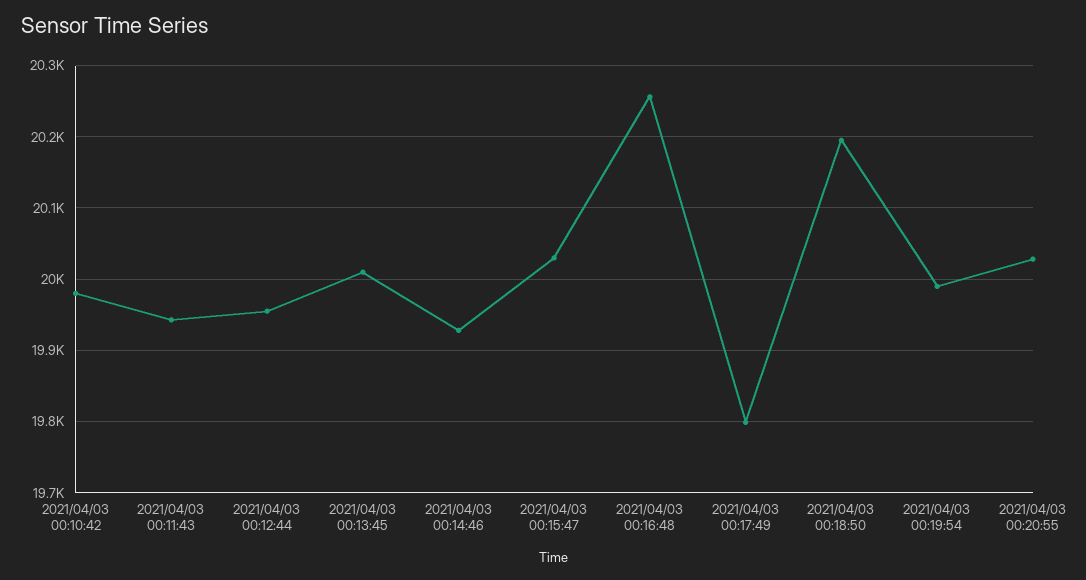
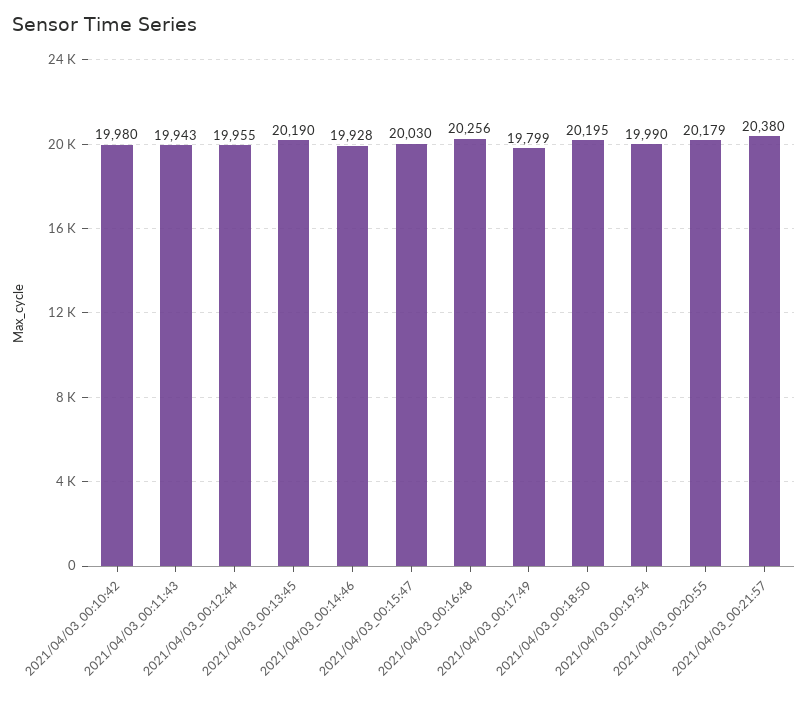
2021/04/03 00:13:45: 20010 -> 20190
2021/04/03 00:20:55: 20030 -> 20179
2021/04/03_00:21:57: none -> 20380

